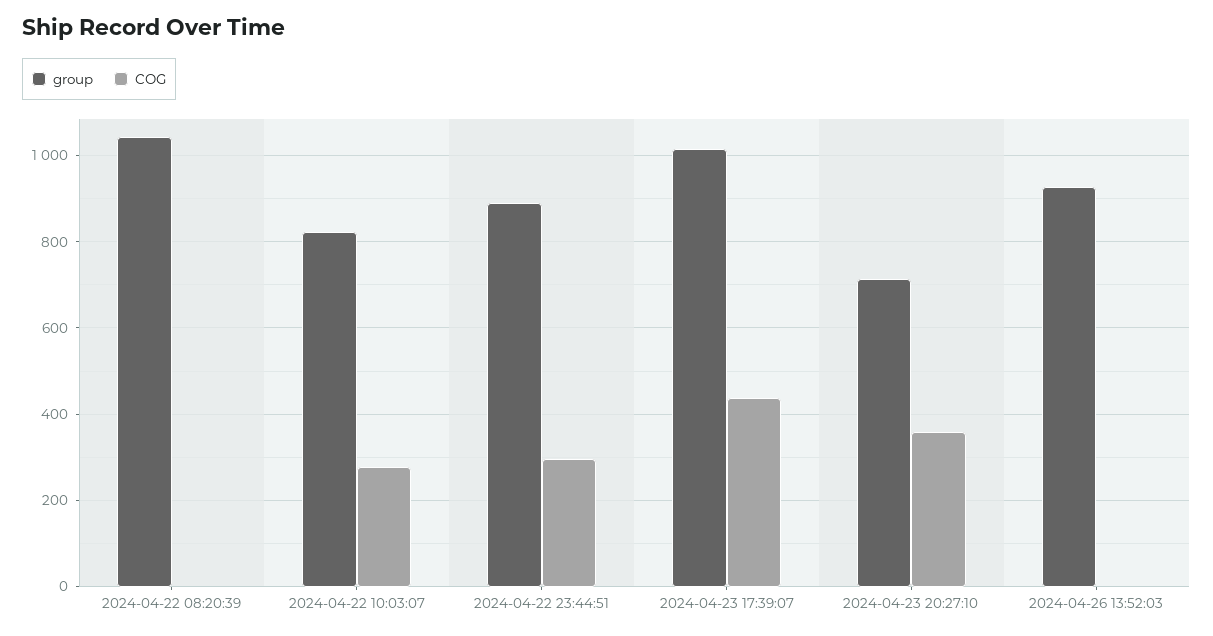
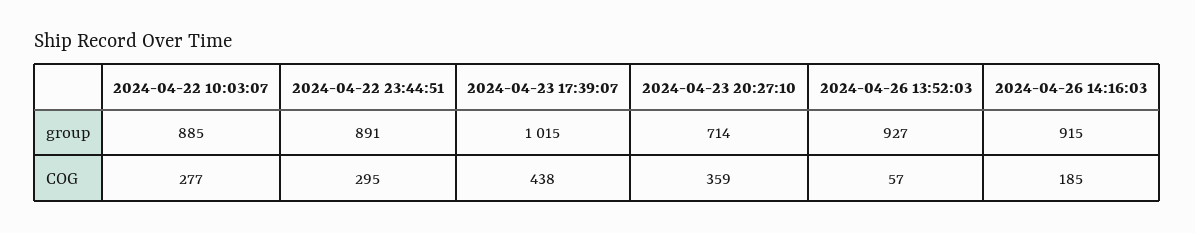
group, 2024-04-22 08:20:39: 1040 -> none
COG, 2024-04-22 08:20:39: 0 -> none
group, 2024-04-22 10:03:07: 820 -> 885
COG, 2024-04-26 13:52:03: 0 -> 57
group, 2024-04-26 14:16:03: none -> 915
COG, 2024-04-26 14:16:03: none -> 185

